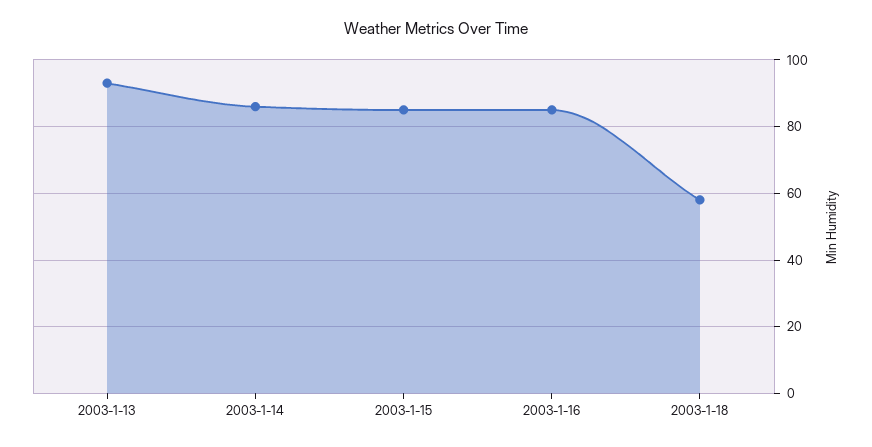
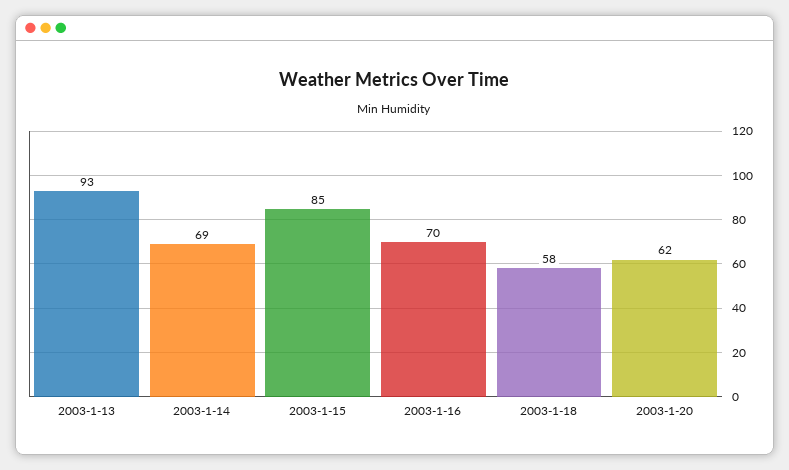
2003-1-14: 85 -> 69
2003-1-16: 85 -> 70
2003-1-20: none -> 62

